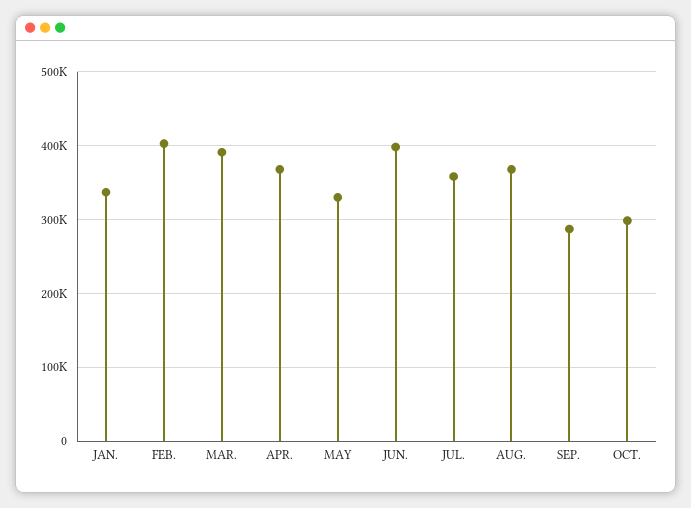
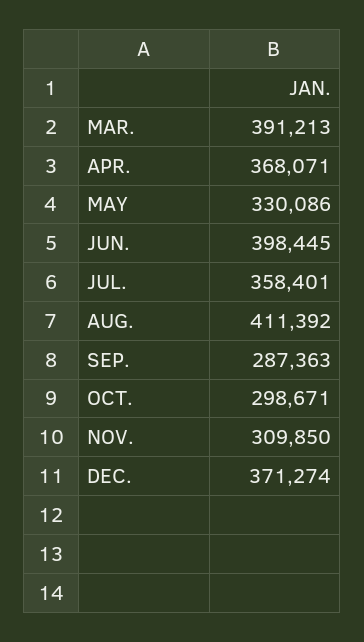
JAN.: 340000 -> none
FEB.: 400000 -> none
AUG.: 370000 -> 411392
NOV.: none -> 309850
DEC.: none -> 371274

